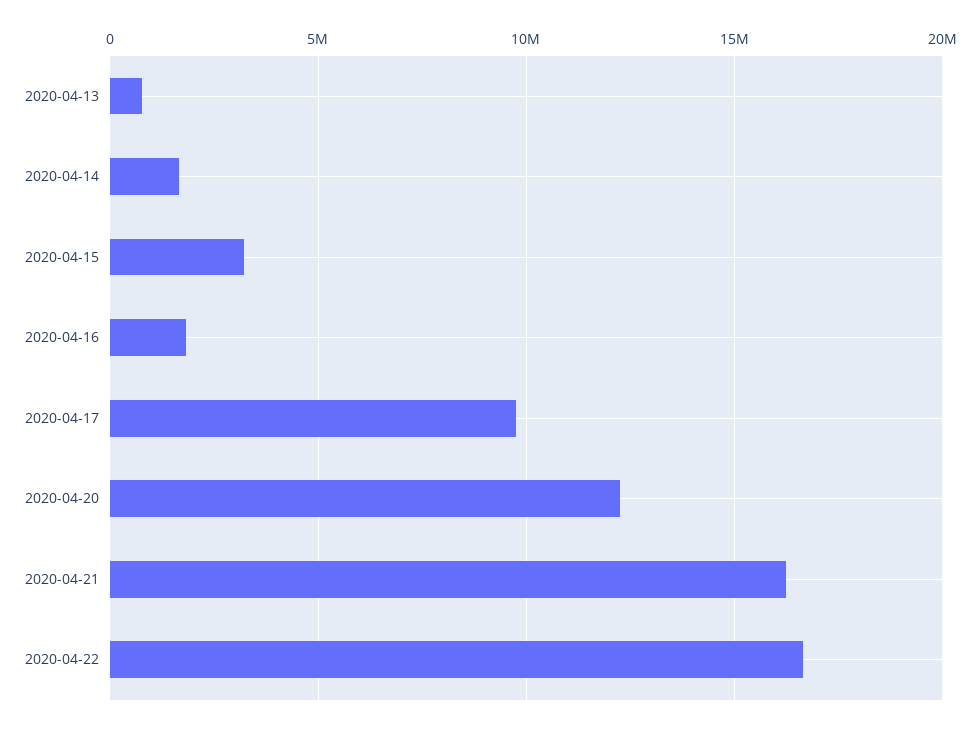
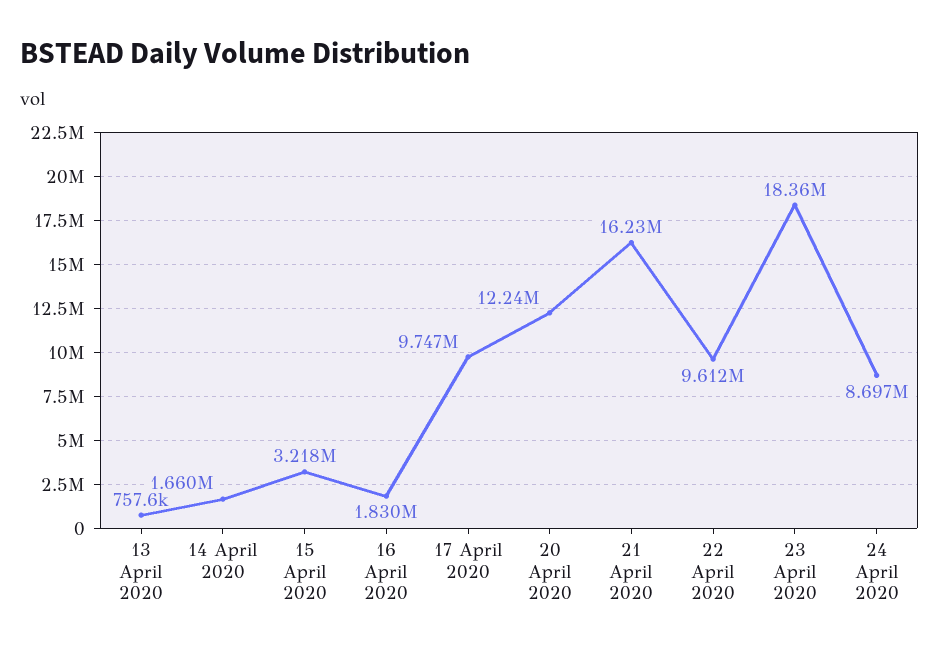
2020-04-22: 16500000 -> 9612000
23 April 2020: none -> 18360000
24 April 2020: none -> 8697000

